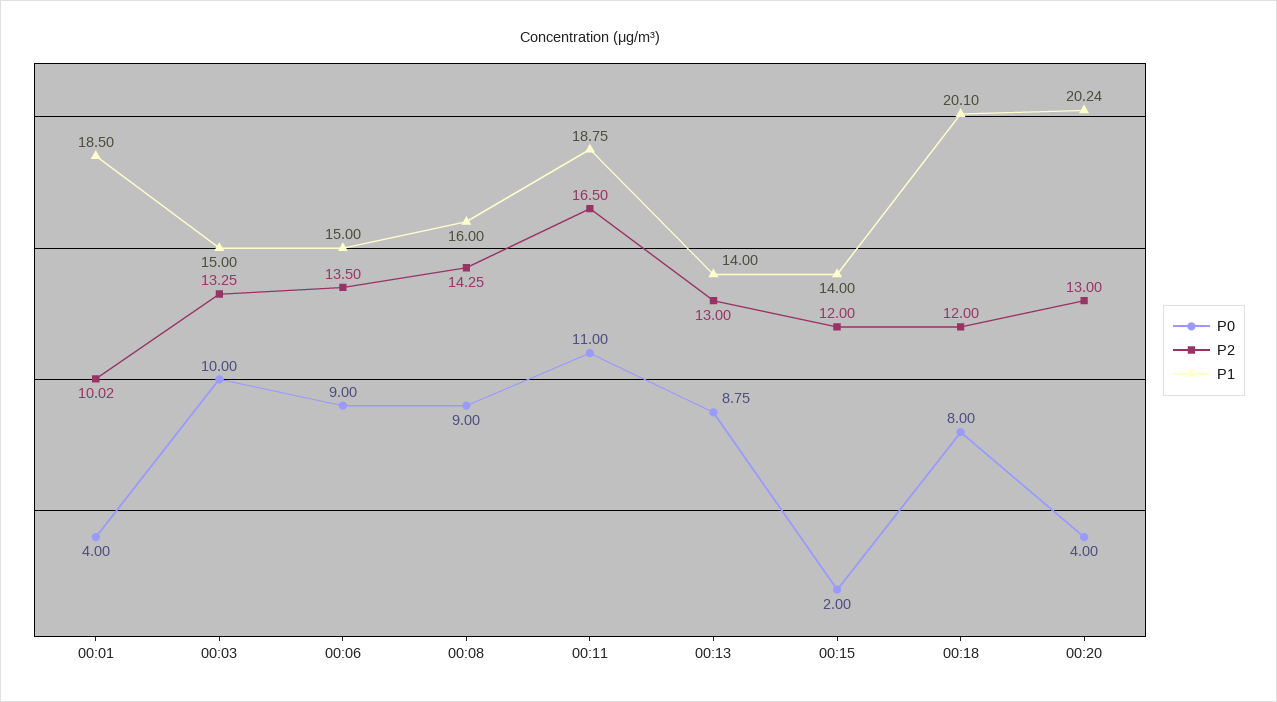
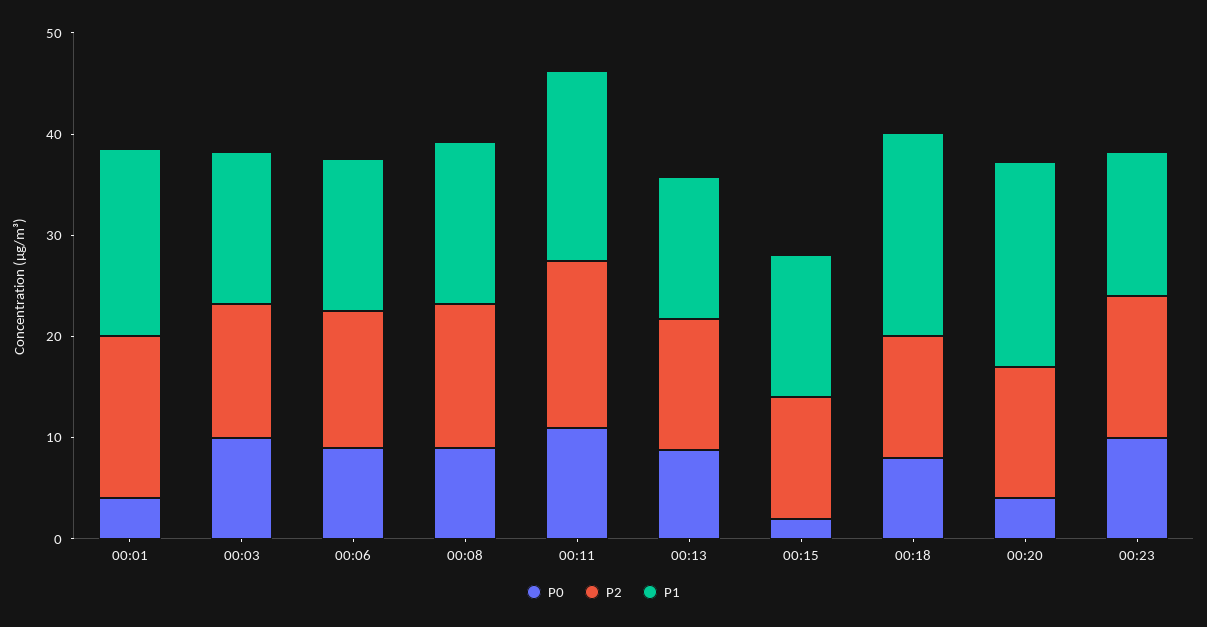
P2, 00:01: 10.02 -> 16
P0, 00:23: none -> 10
P2, 00:23: none -> 14
P1, 00:23: none -> 14

